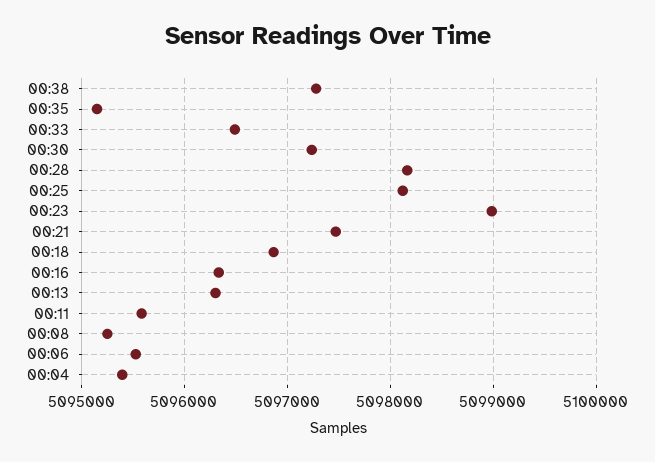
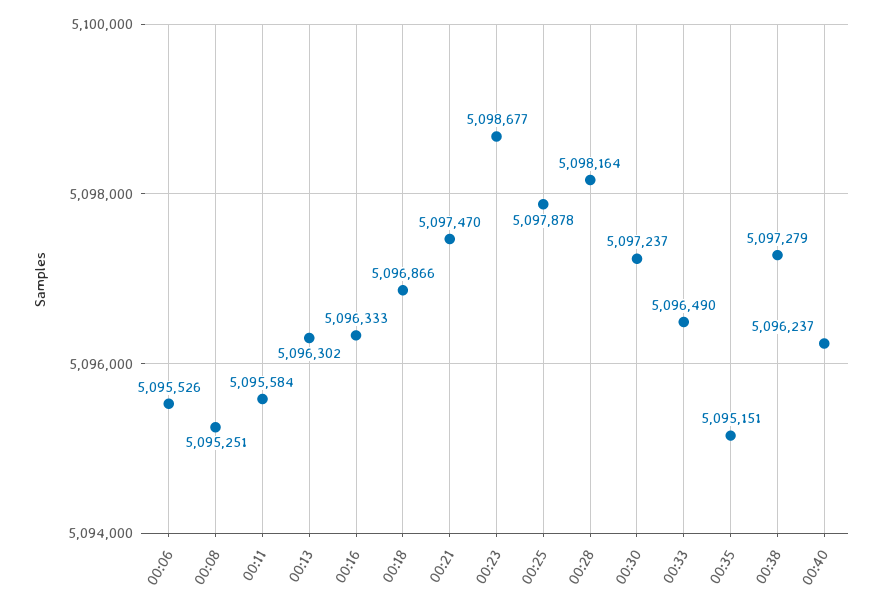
00:25: 5098100 -> 5097878
00:23: 5099000 -> 5098677
00:04: 5095400 -> none
00:40: none -> 5096237

